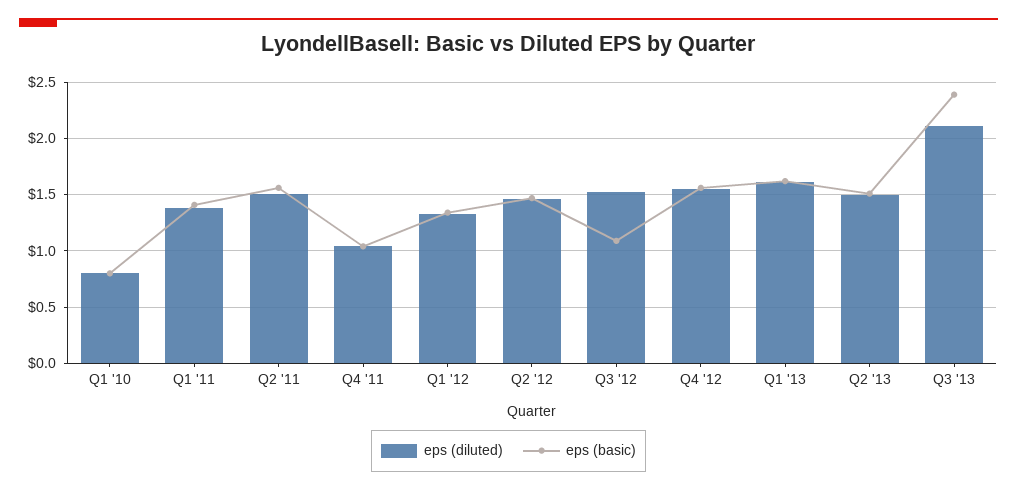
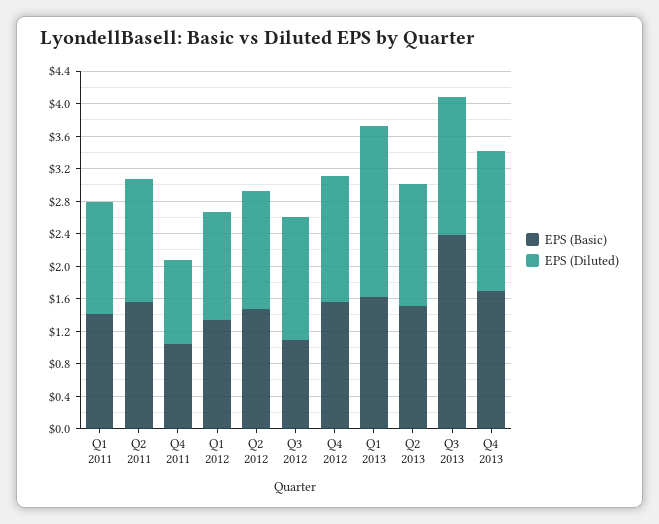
eps (diluted), Q1 '10: 0.8 -> none
eps (basic), Q1 '10: 0.8 -> none
eps (diluted), Q1 '13: 1.6 -> 2.1
eps (diluted), Q3 '13: 2.1 -> 1.7
eps (basic), Q4 2013: none -> 1.7
eps (diluted), Q4 2013: none -> 1.7

